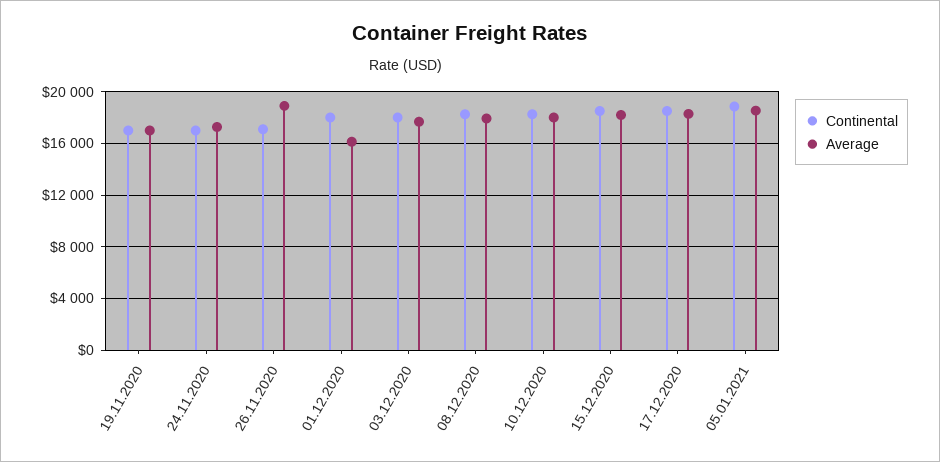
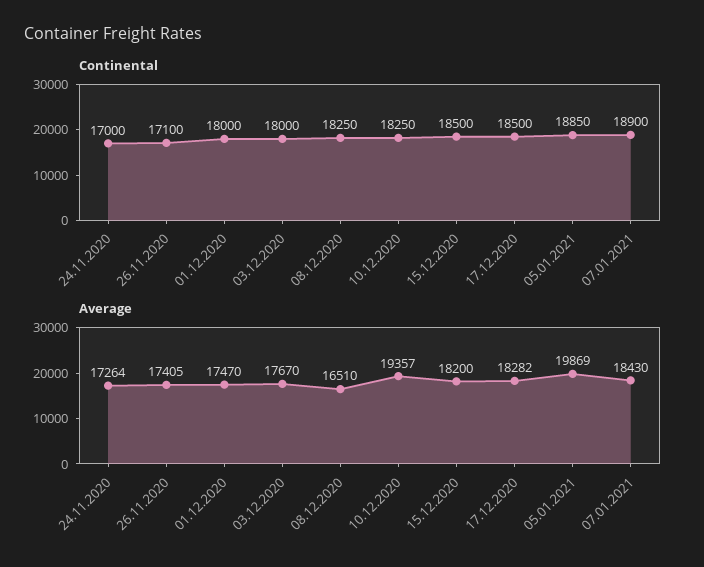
Continental, 19.11.2020: 17000 -> none
Average, 19.11.2020: 17000 -> none
Average, 26.11.2020: 19000 -> 17405
Average, 01.12.2020: 16000 -> 17470
Average, 08.12.2020: 18000 -> 16510
Average, 10.12.2020: 18000 -> 19357
Average, 05.01.2021: 18500 -> 19869
Continental, 07.01.2021: none -> 18900
Average, 07.01.2021: none -> 18430

